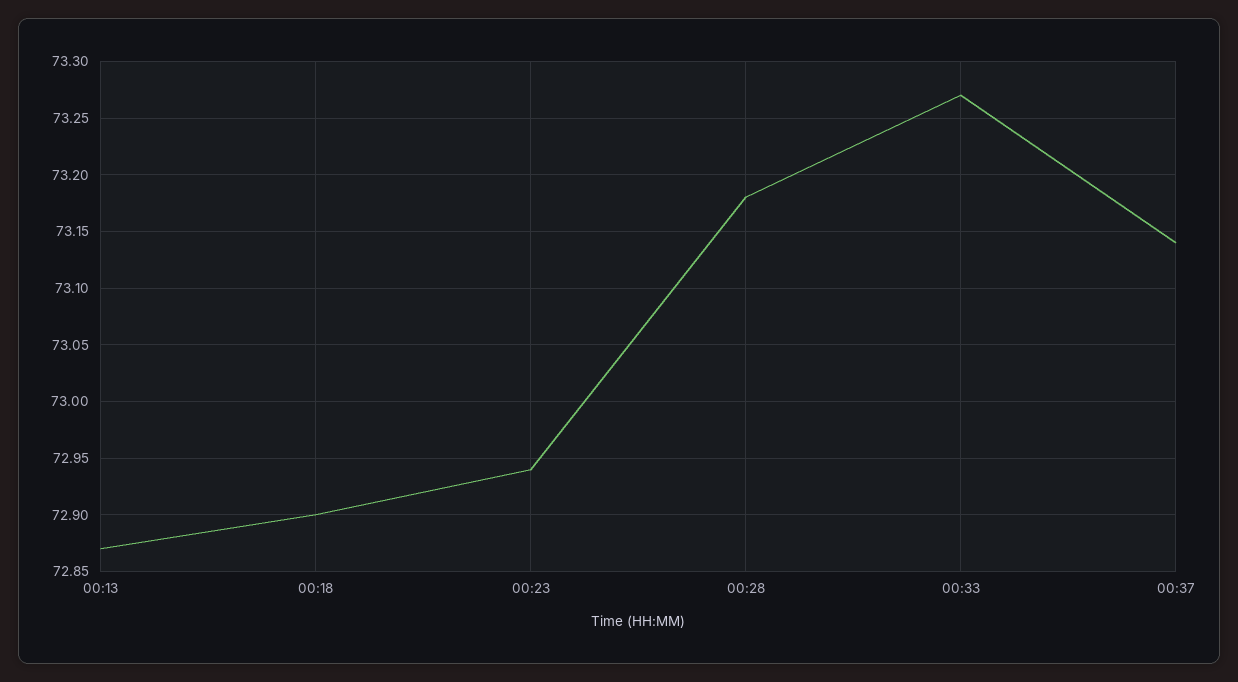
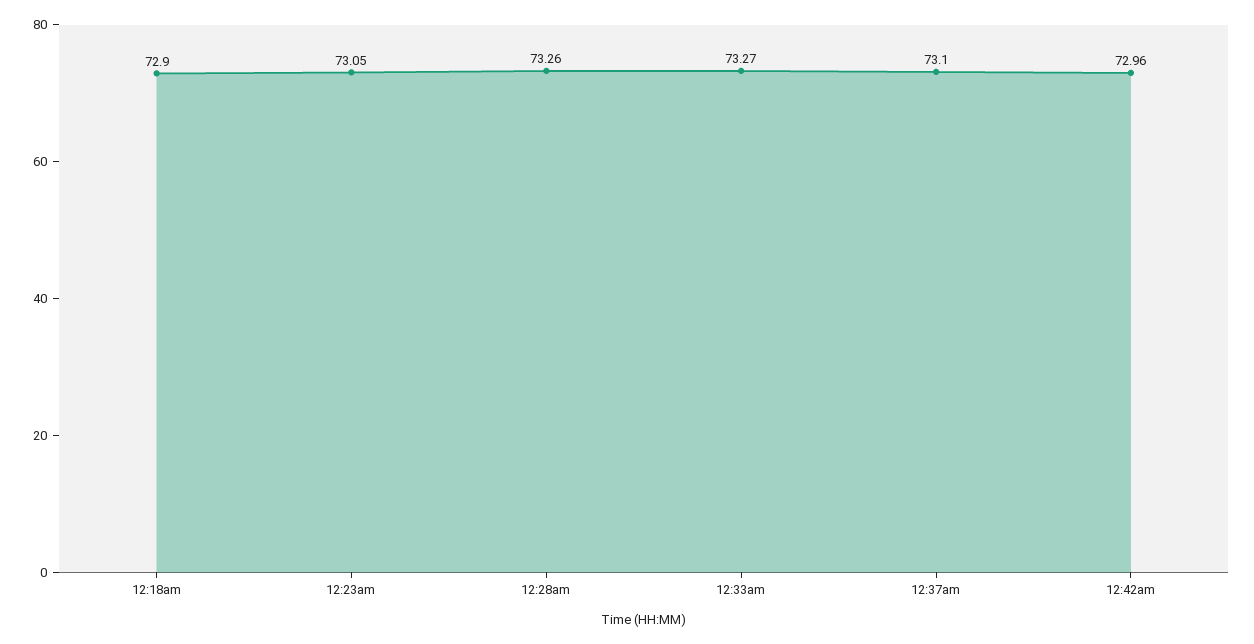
00:13: 72.87 -> none
00:23: 72.94 -> 73.05
00:28: 73.18 -> 73.26
00:37: 73.14 -> 73.1
12:42am: none -> 72.96

